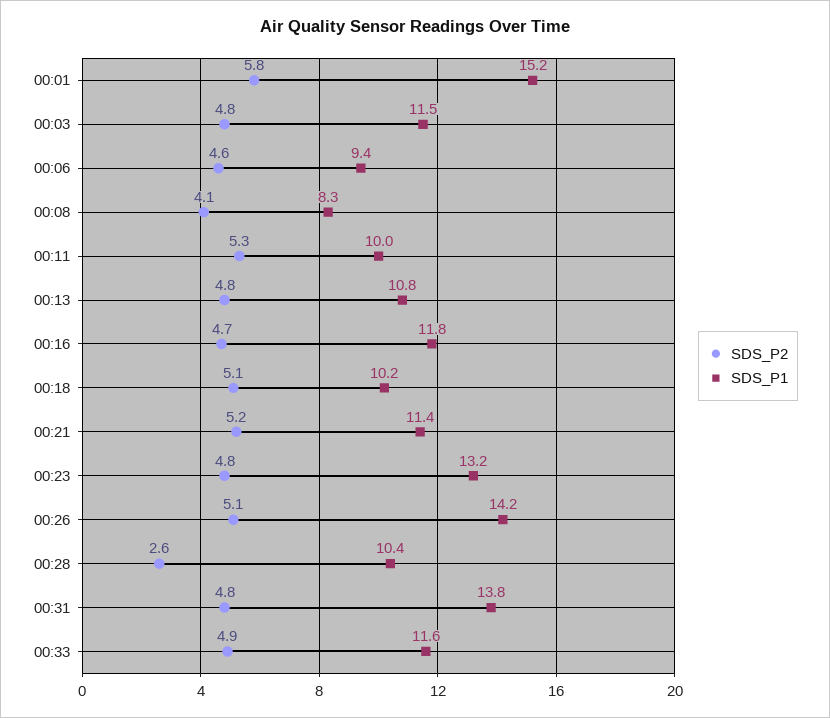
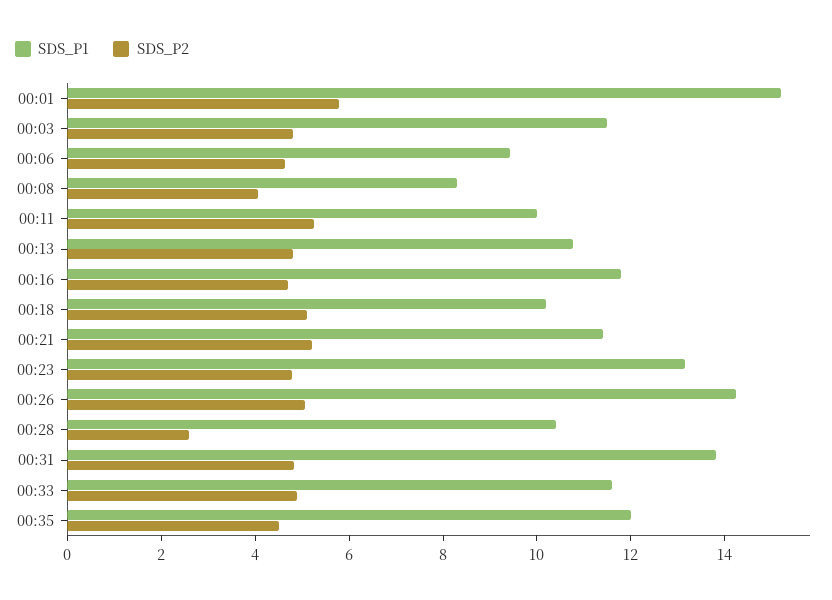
SDS_P1, 00:35: none -> 12
SDS_P2, 00:35: none -> 4.5

